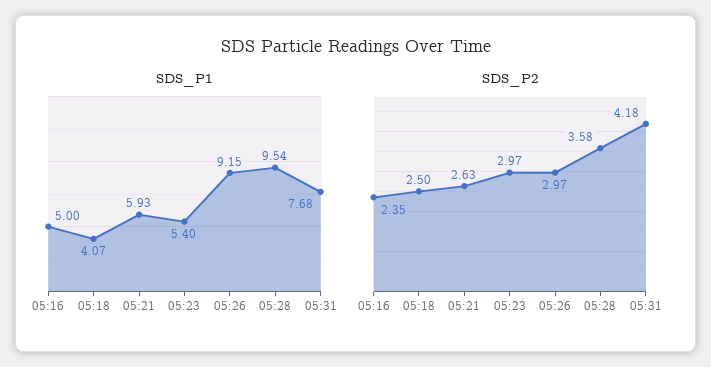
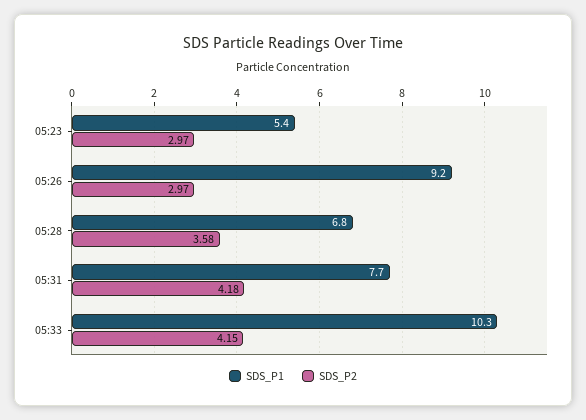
SDS_P1, 05:16: 5 -> none
SDS_P1, 05:18: 4.07 -> none
SDS_P1, 05:21: 5.93 -> none
SDS_P1, 05:28: 9.54 -> 6.8
SDS_P2, 05:16: 2.35 -> none
SDS_P2, 05:18: 2.5 -> none
SDS_P2, 05:21: 2.63 -> none
SDS_P1, 05:33: none -> 10.3
SDS_P2, 05:33: none -> 4.15

